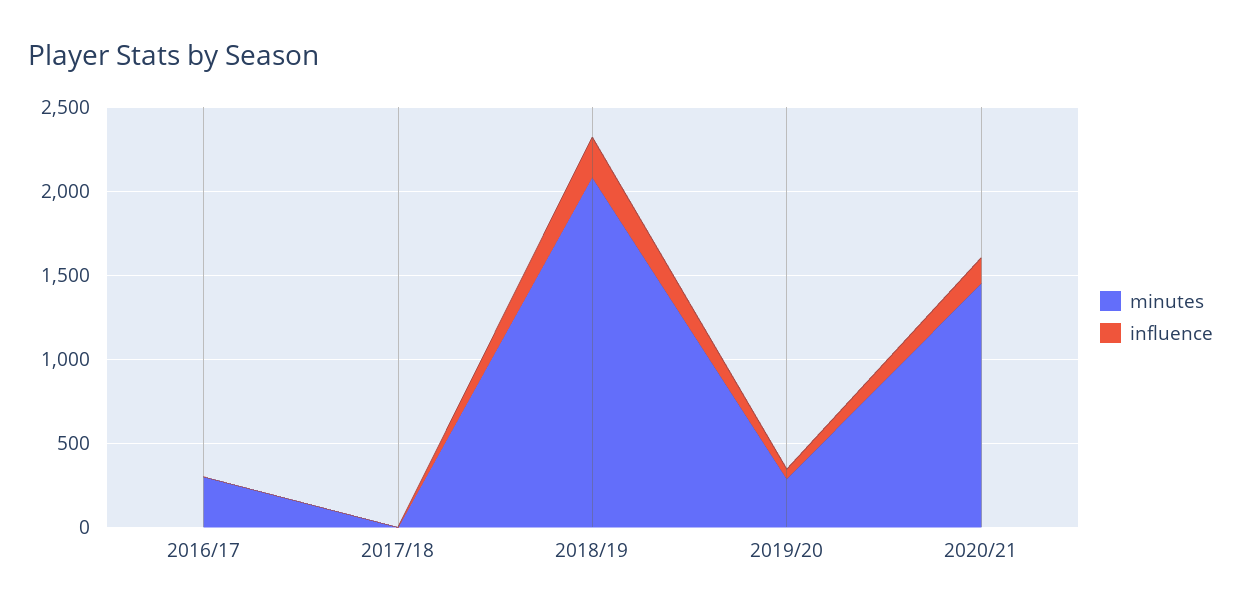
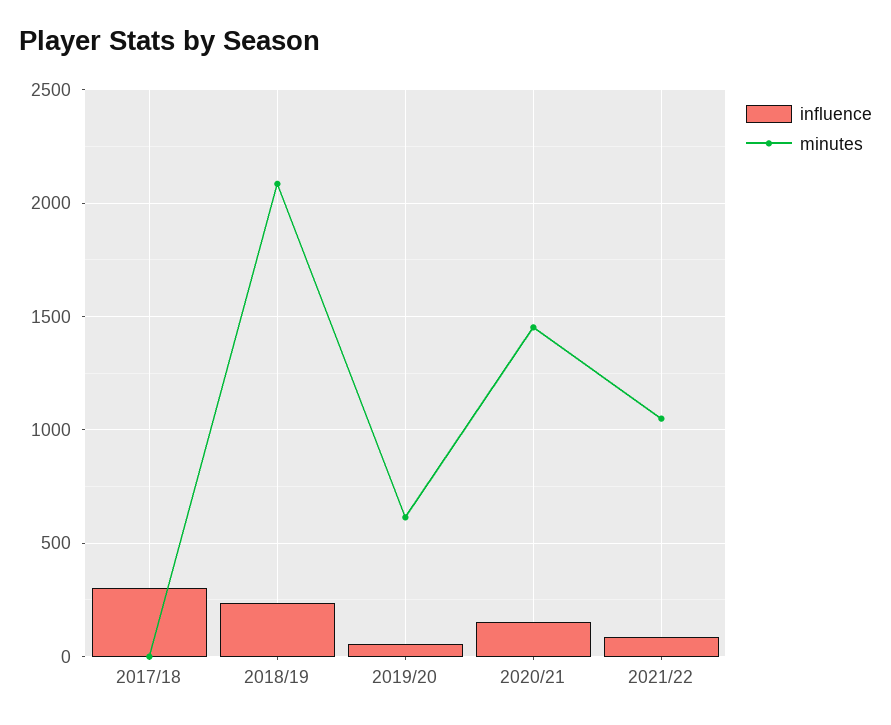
minutes, 2016/17: 300 -> none
influence, 2016/17: 0 -> none
influence, 2017/18: 0 -> 300
minutes, 2019/20: 300 -> 600
influence, 2021/22: none -> 100
minutes, 2021/22: none -> 1050

